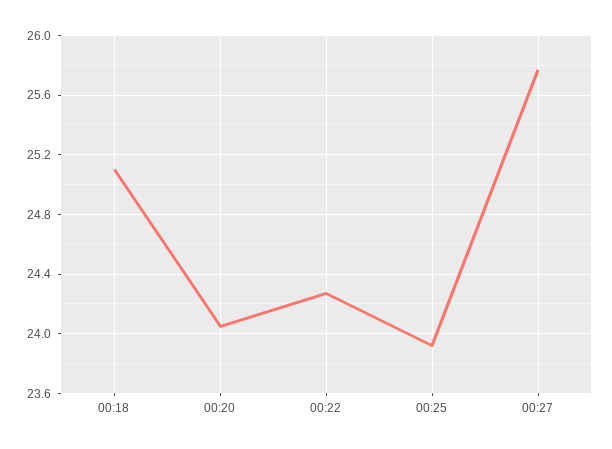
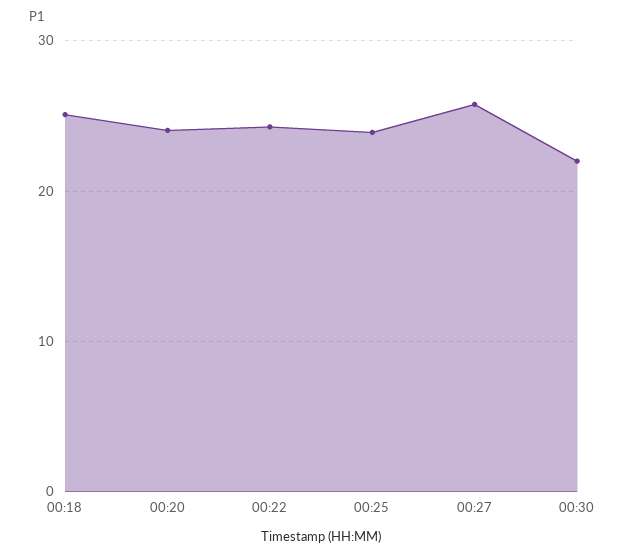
00:30: none -> 22

